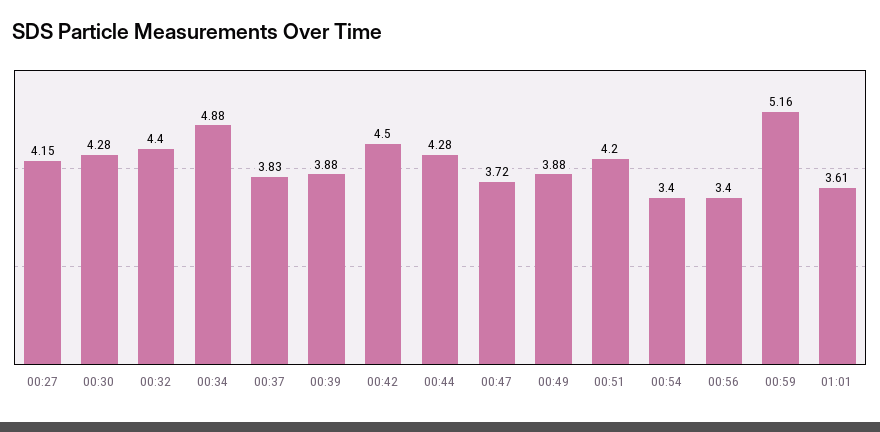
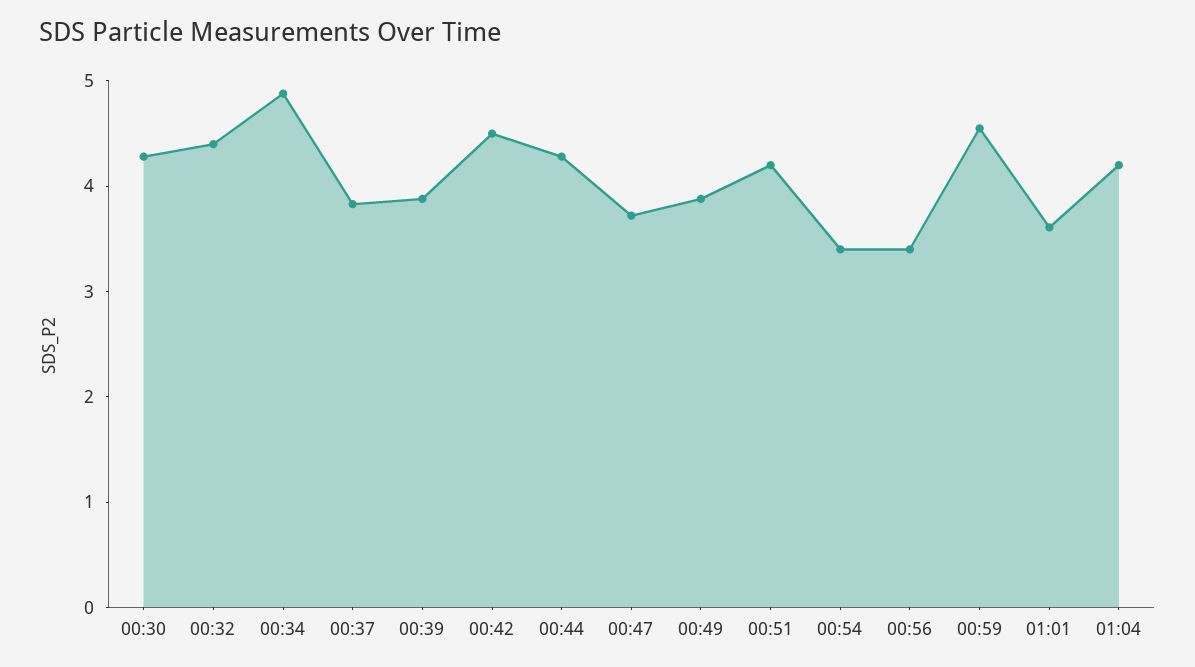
00:27: 4.15 -> none
00:59: 5.16 -> 4.6
01:04: none -> 4.2

